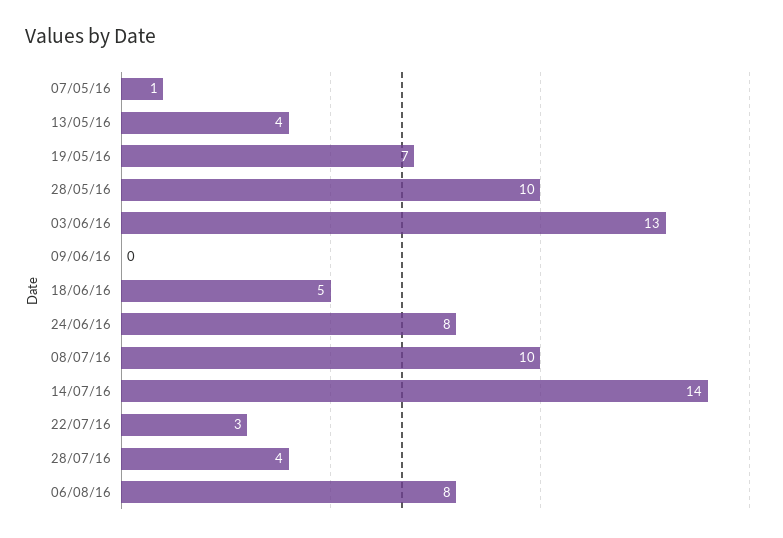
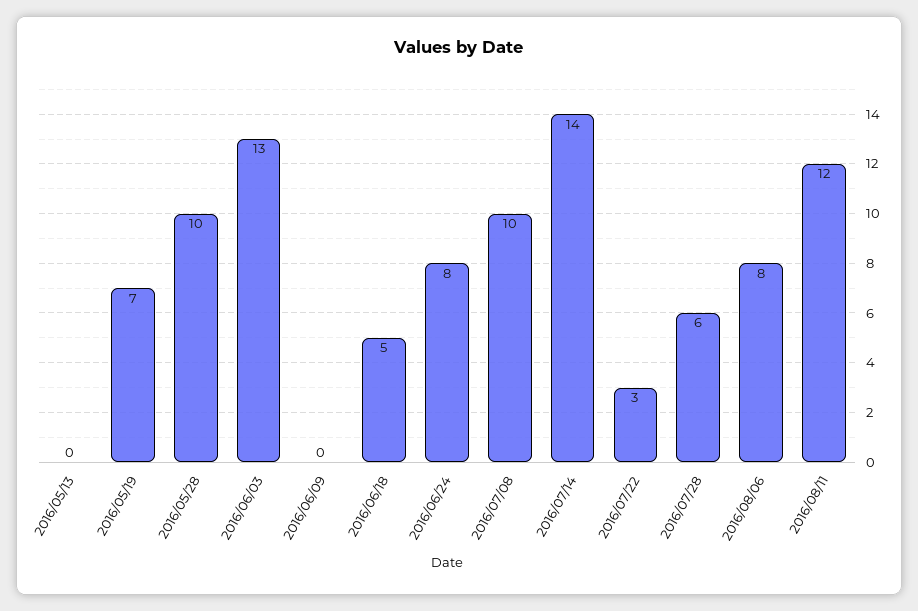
07/05/16: 1 -> none
13/05/16: 4 -> 0
28/07/16: 4 -> 6
2016/08/11: none -> 12

